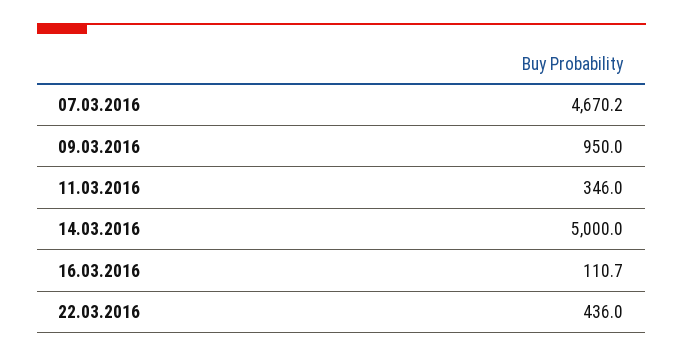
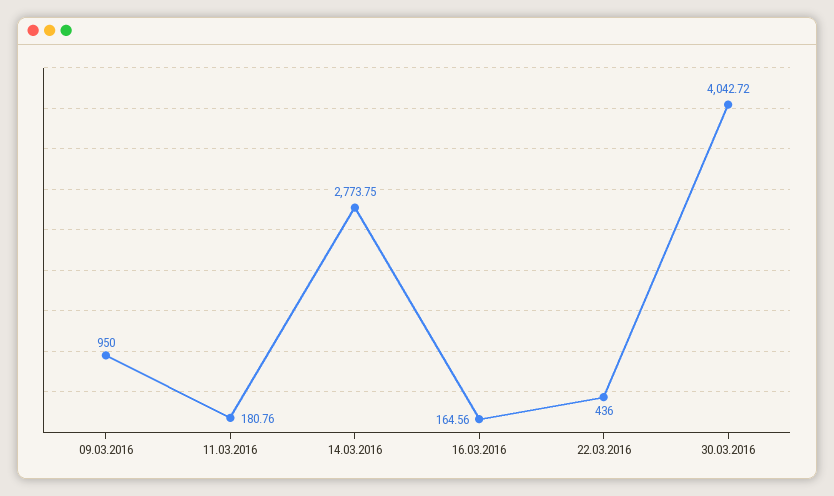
07.03.2016: 4670.2 -> none
11.03.2016: 346 -> 180.76
14.03.2016: 5000 -> 2773.75
16.03.2016: 110.7 -> 164.56
30.03.2016: none -> 4042.72

